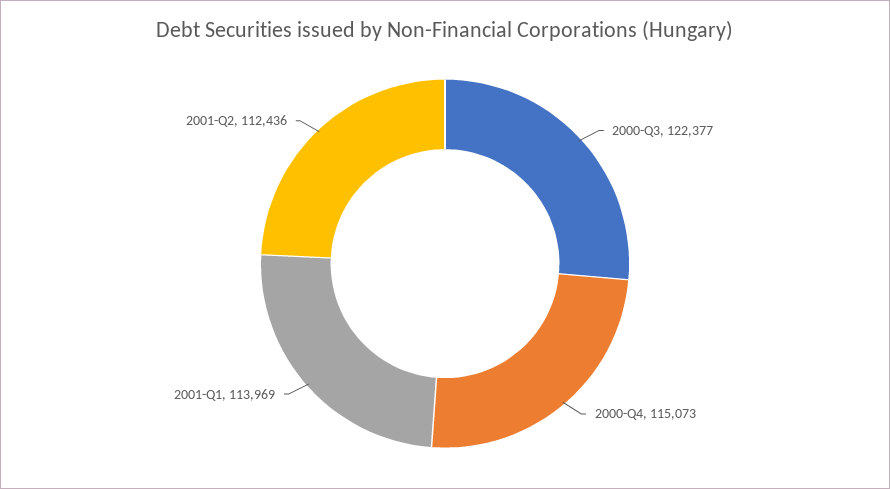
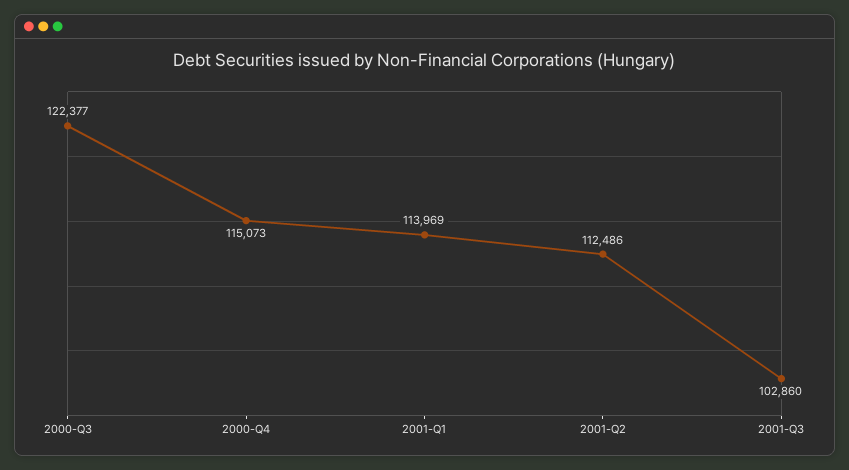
2001-Q2: 112436 -> 112486
2001-Q3: none -> 102860

